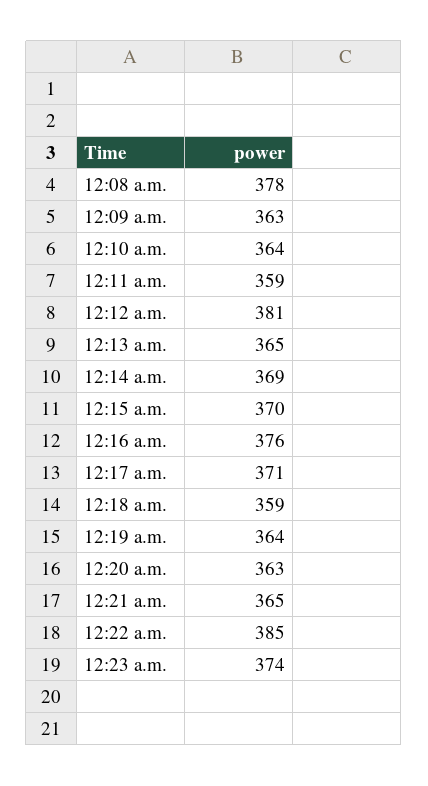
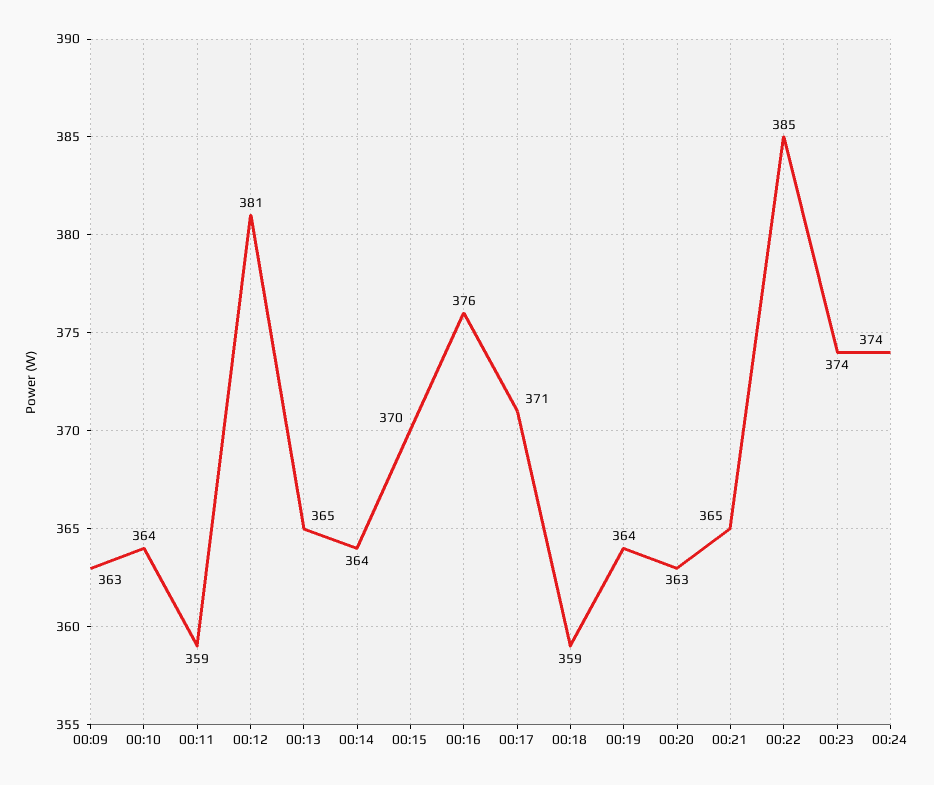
12:08 a.m.: 378 -> none
12:14 a.m.: 369 -> 364
00:24: none -> 374

